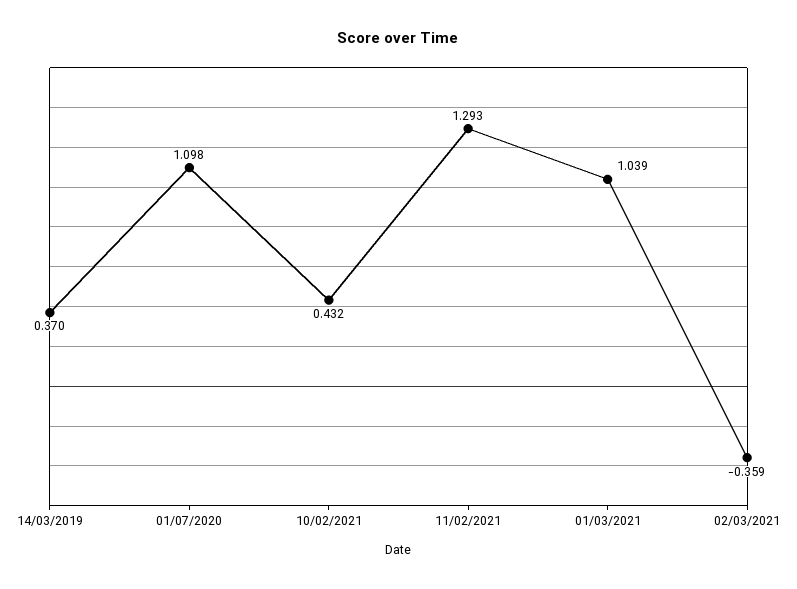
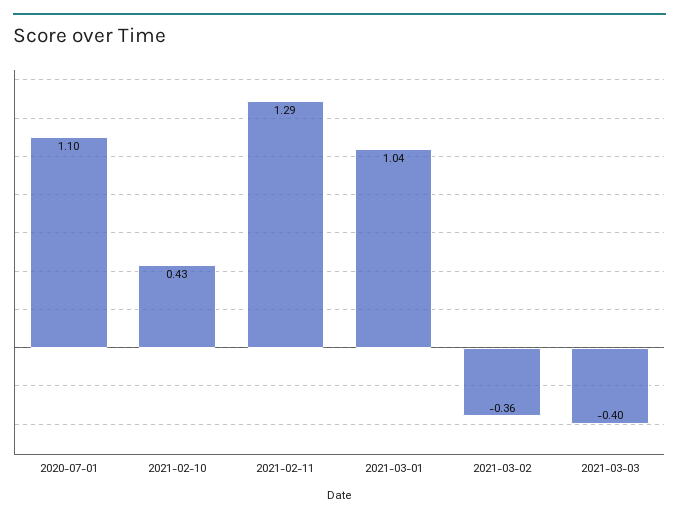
14/03/2019: 0.37 -> none
2021-03-03: none -> -0.4

